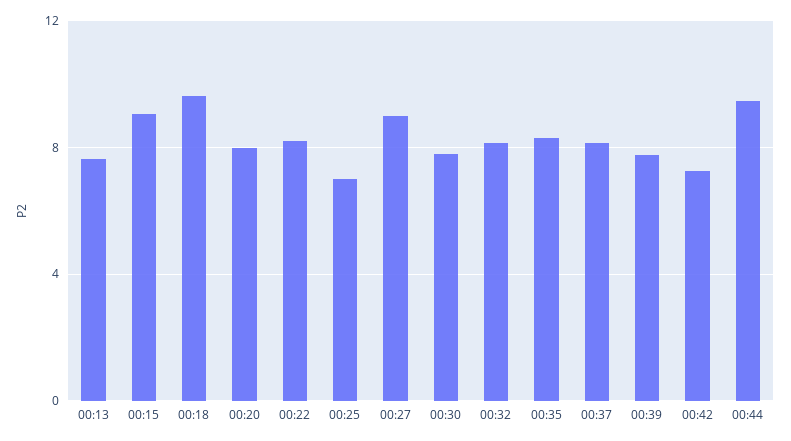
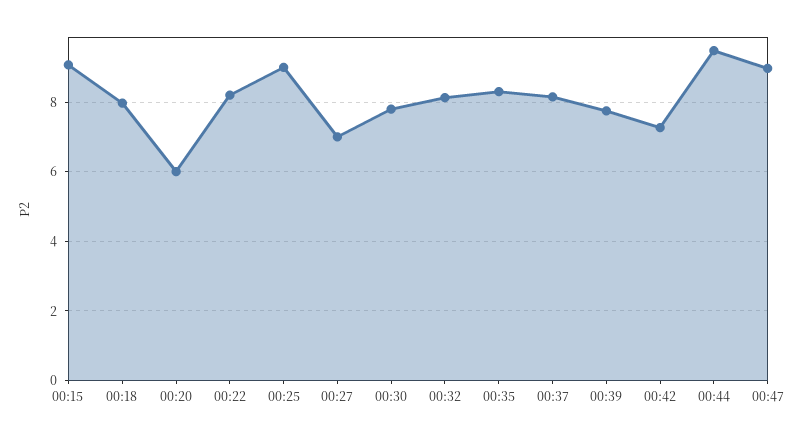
00:13: 7.5 -> none
00:18: 9.5 -> 8
00:20: 8 -> 6
00:25: 7 -> 9
00:27: 9 -> 7
00:47: none -> 9

